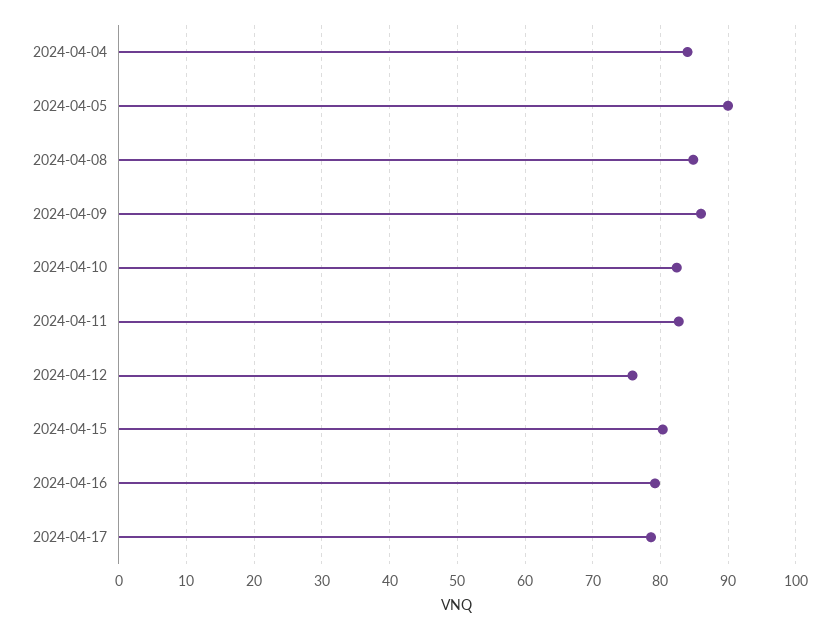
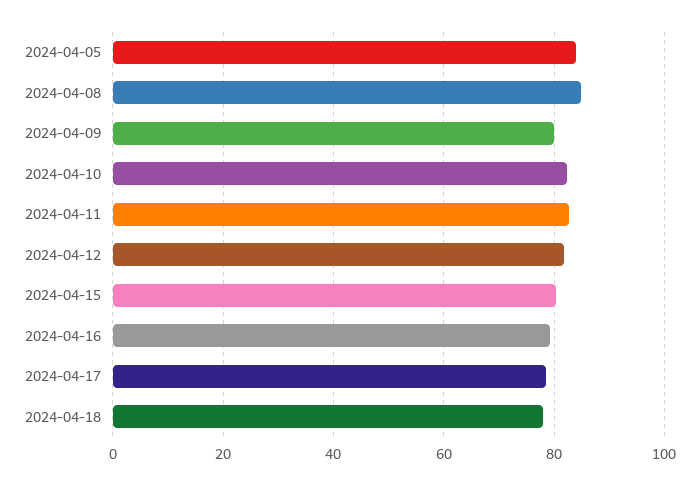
2024-04-04: 84 -> none
2024-04-05: 90 -> 84
2024-04-09: 86 -> 80
2024-04-12: 76 -> 82
2024-04-18: none -> 78

